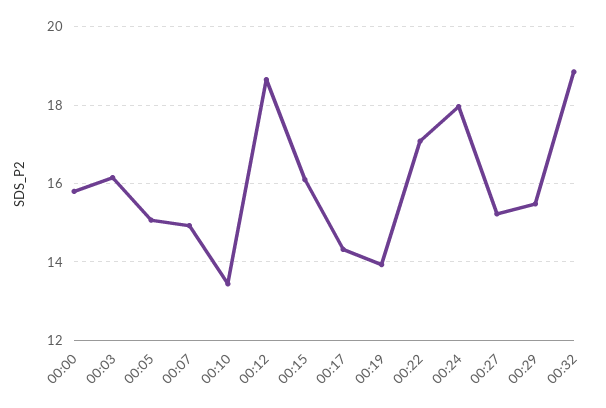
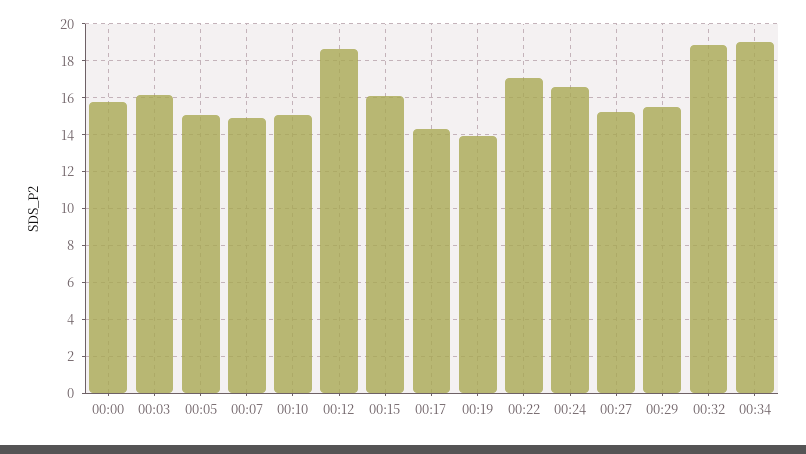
00:10: 13.4 -> 15
00:24: 18 -> 16.5
00:34: none -> 19

